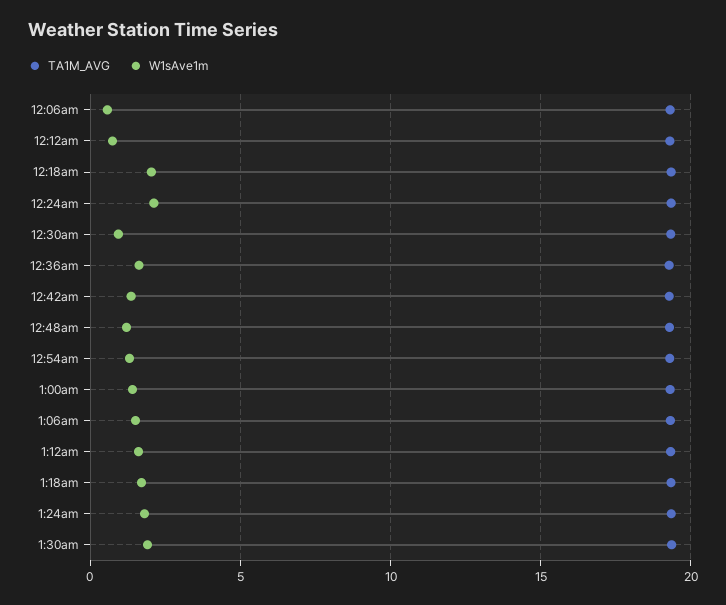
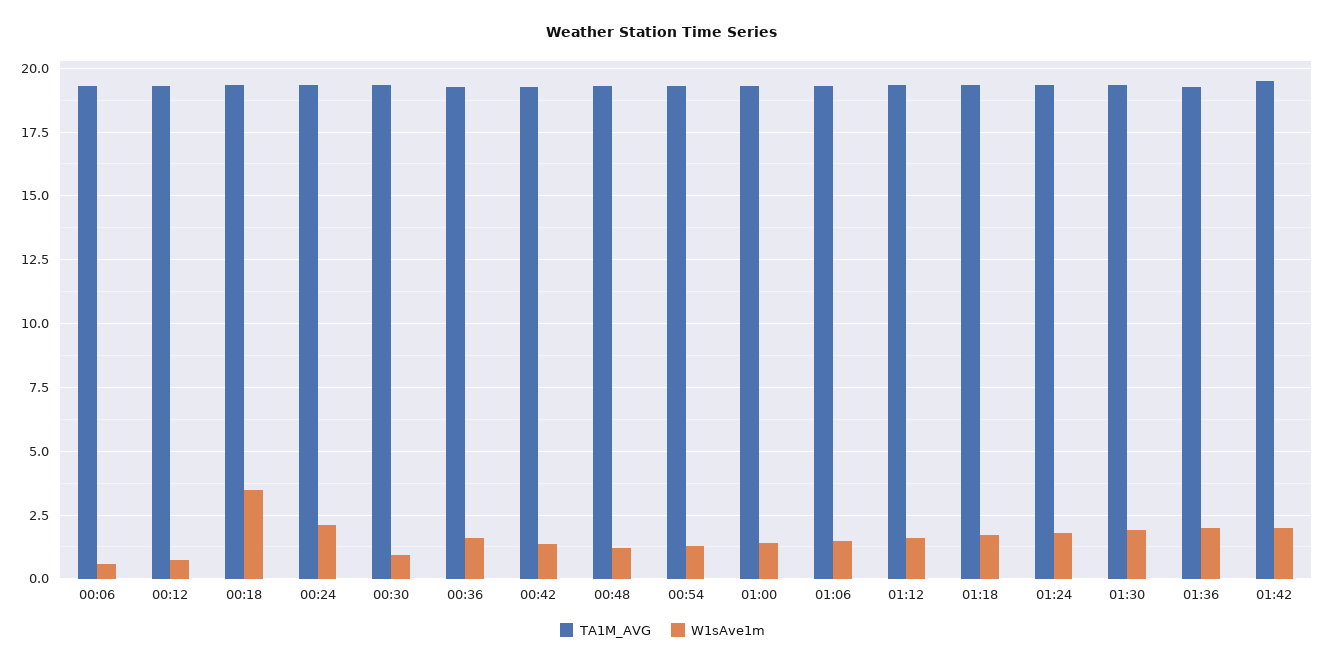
W1sAve1m, 12:18am: 2 -> 3.5
TA1M_AVG, 01:36: none -> 19.25
W1sAve1m, 01:36: none -> 2
TA1M_AVG, 01:42: none -> 19.5
W1sAve1m, 01:42: none -> 2

